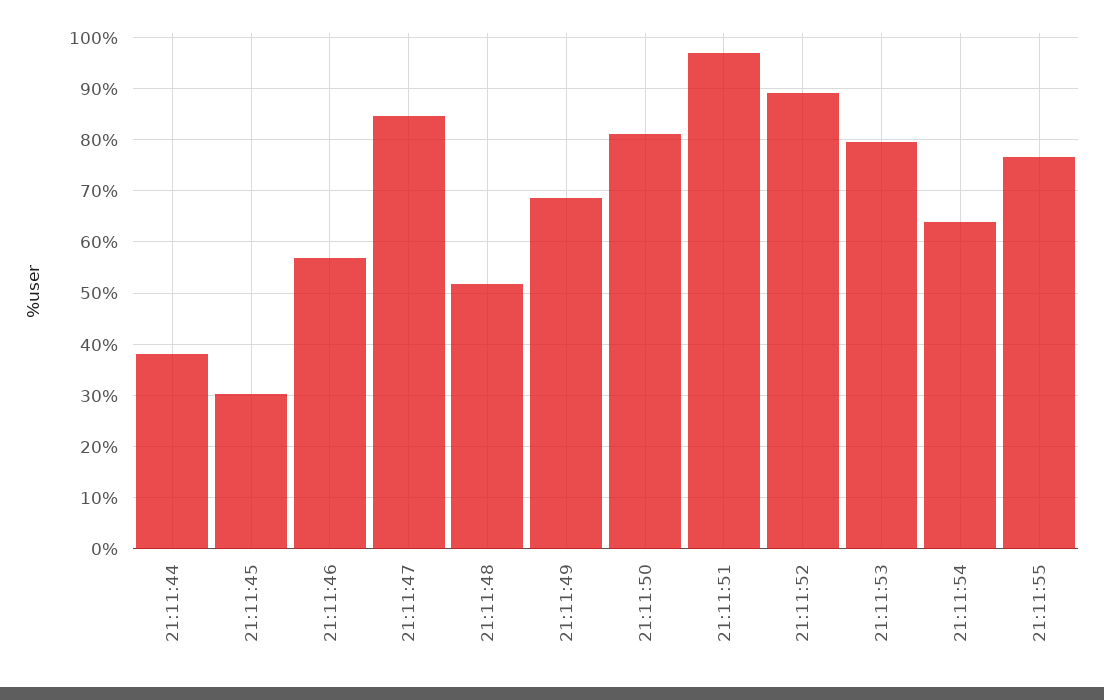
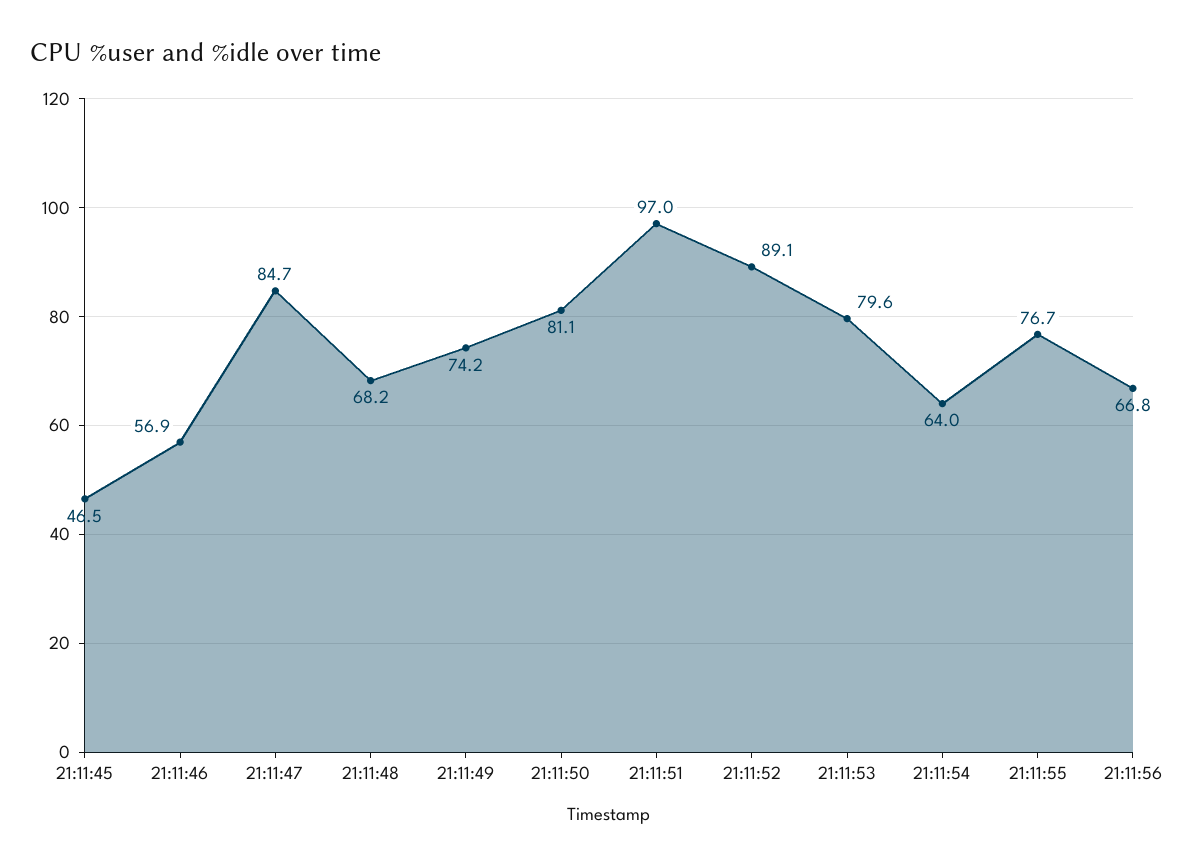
21:11:44: 38 -> none
21:11:45: 30 -> 46.5
21:11:48: 52 -> 68.2
21:11:49: 68 -> 74.2
21:11:56: none -> 66.8

